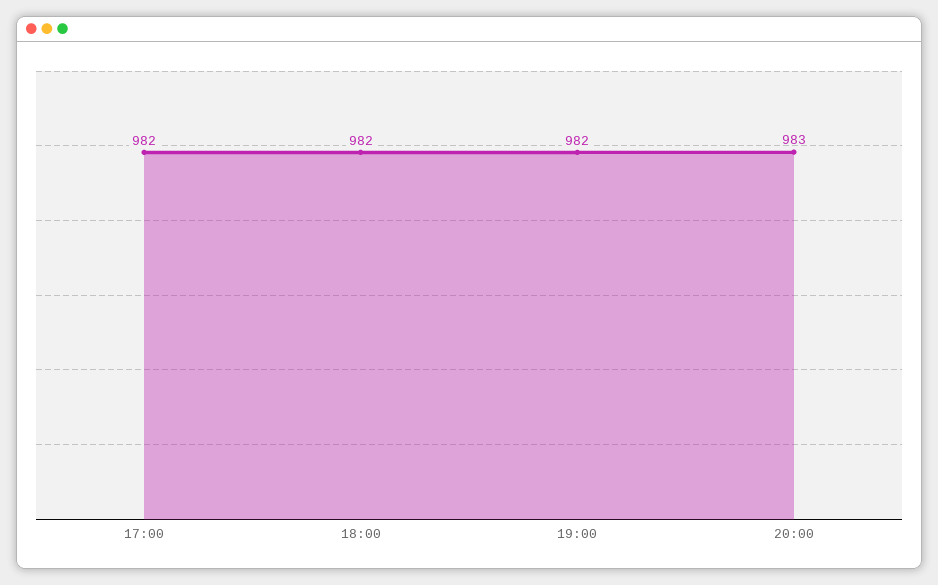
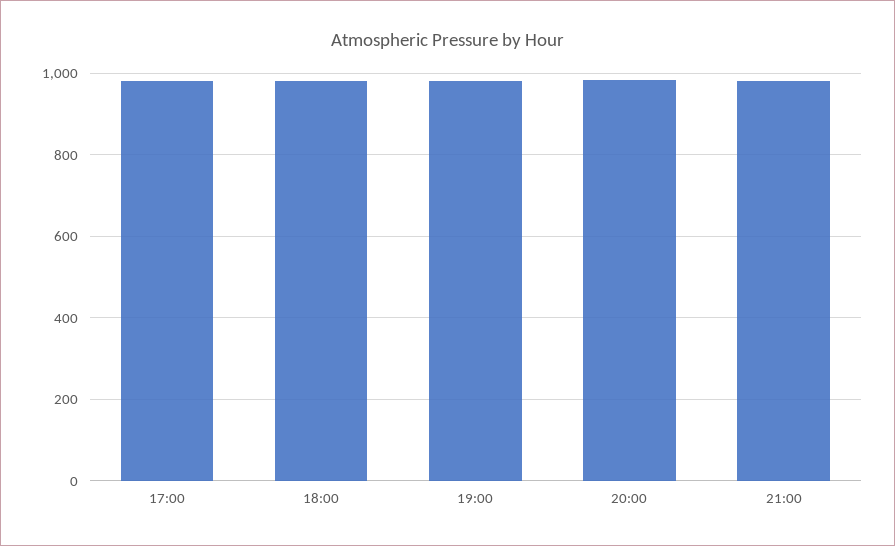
21:00: none -> 980

